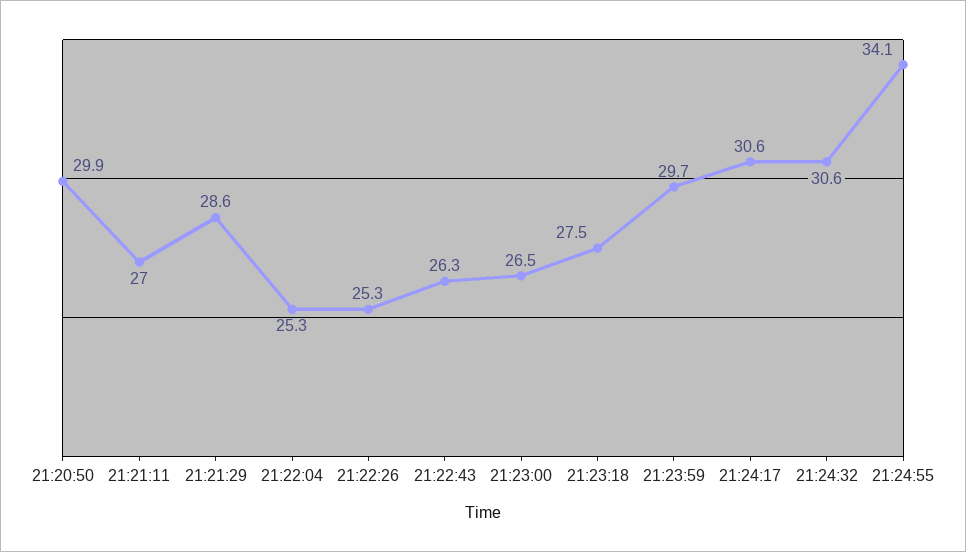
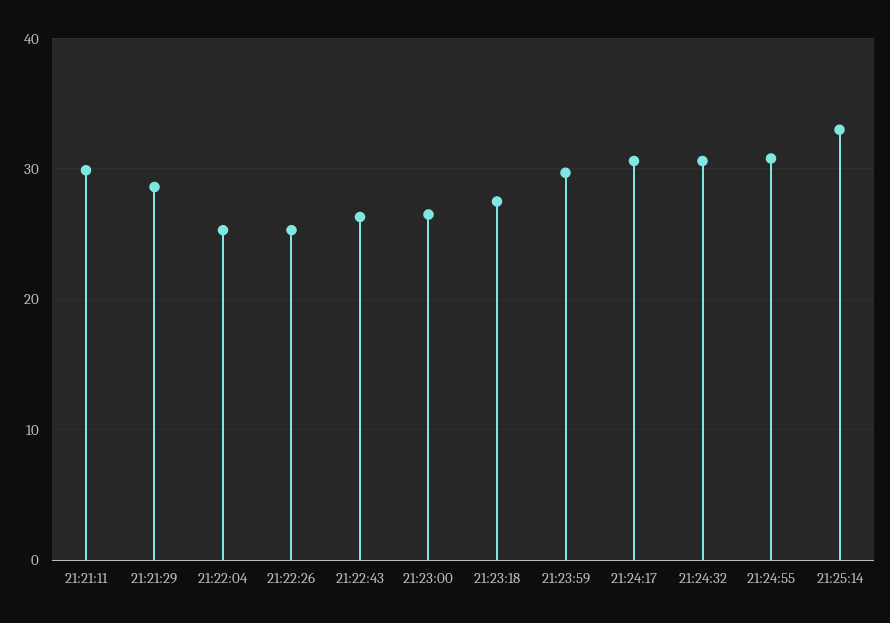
21:20:50: 29.9 -> none
21:21:11: 27 -> 30
21:24:55: 34.1 -> 31
21:25:14: none -> 33

